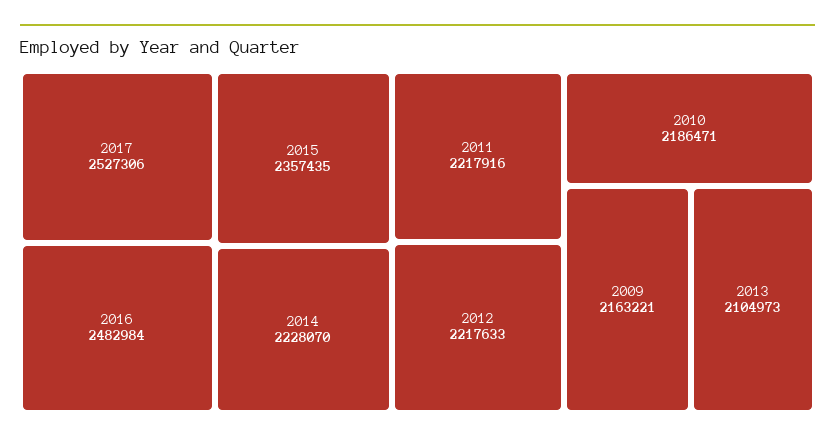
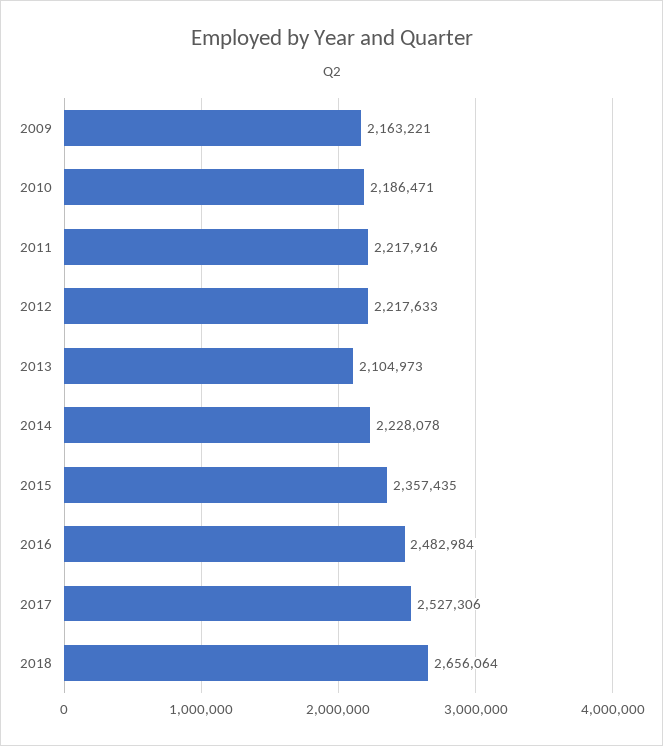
2014: 2228070 -> 2228078
2018: none -> 2656064

